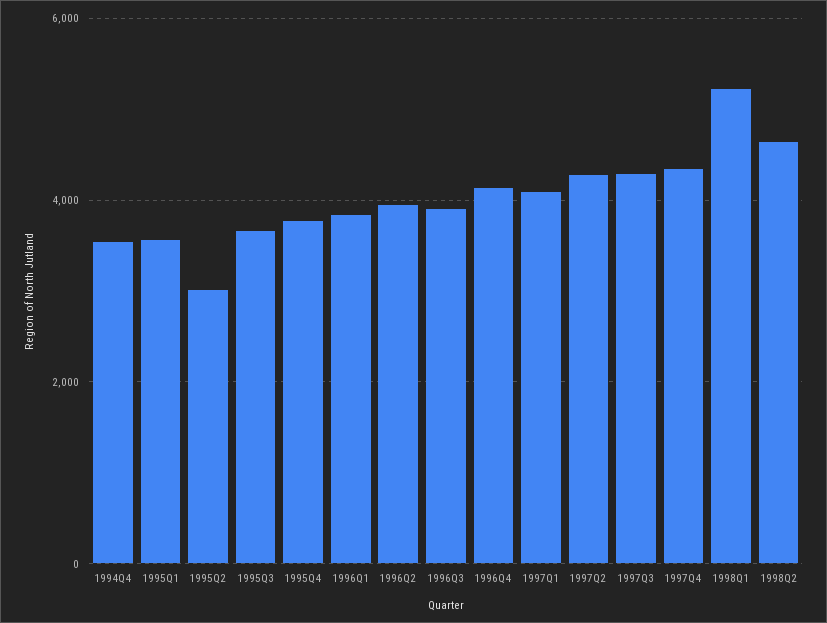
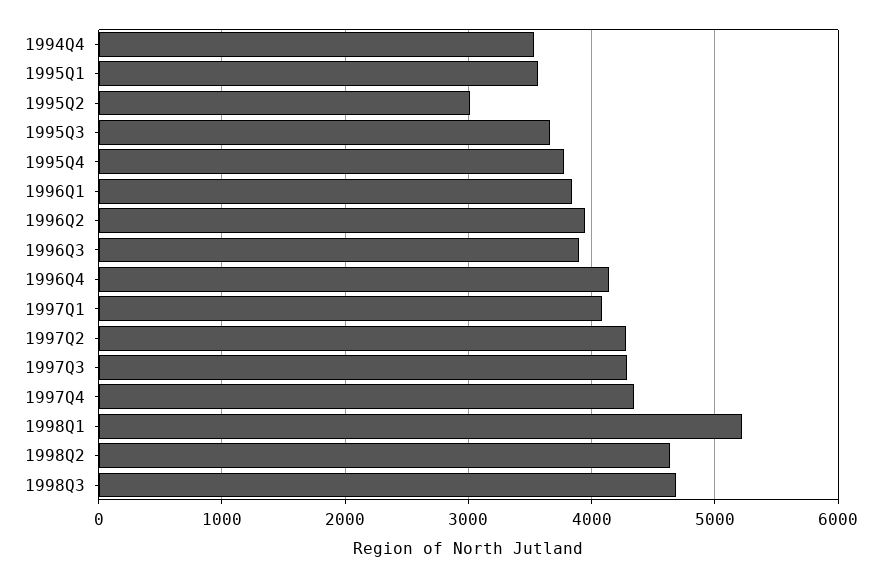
1998Q3: none -> 4700

